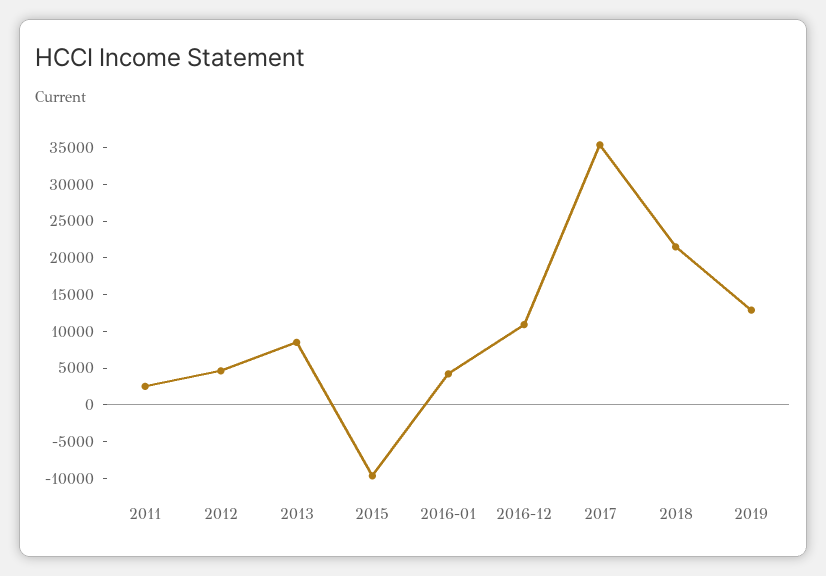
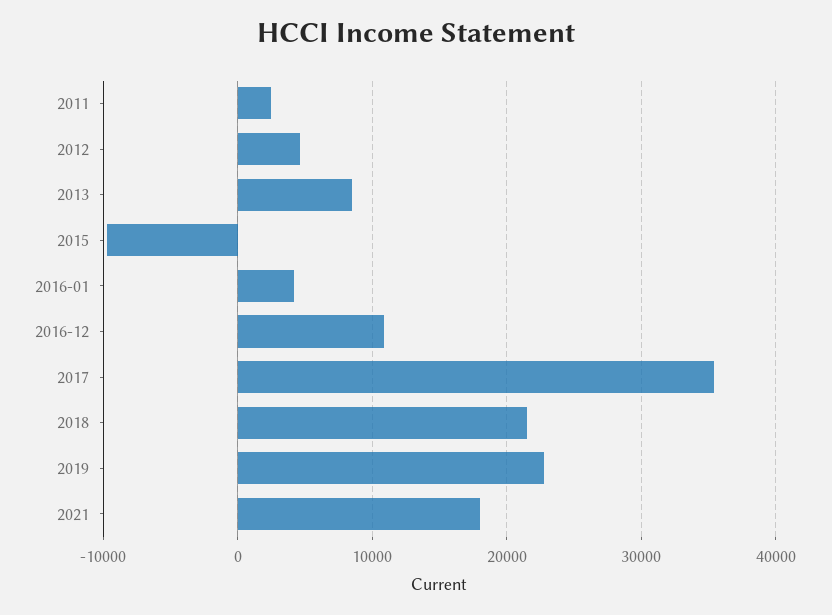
2019: 12500 -> 23000
2021: none -> 18000

